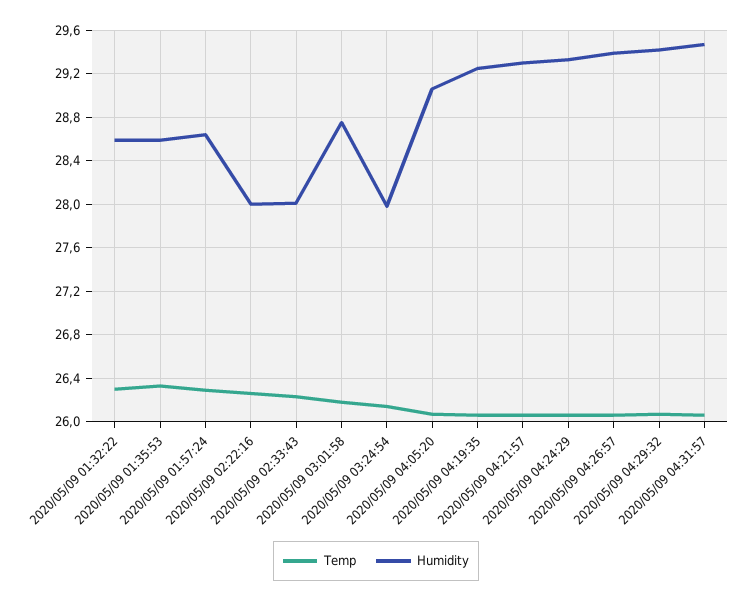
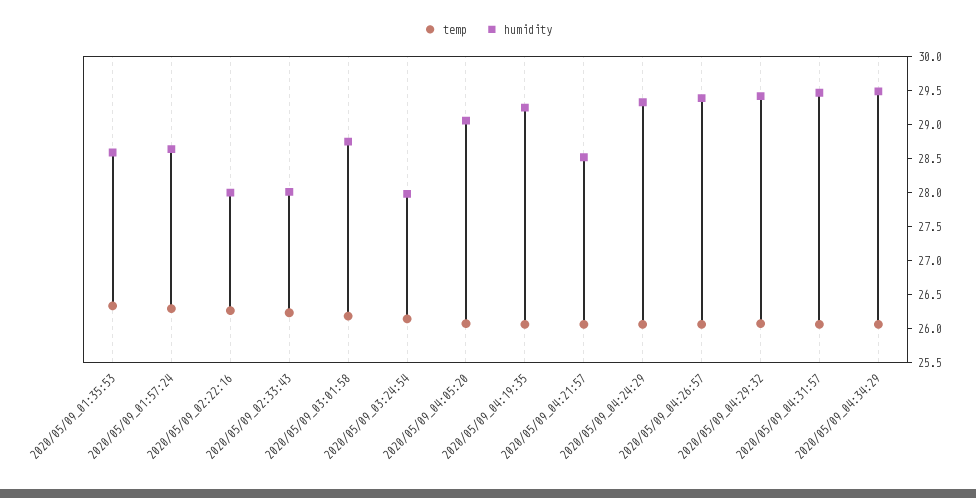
Temp, 2020/05/09 01:32:22: 26.3 -> none
Humidity, 2020/05/09 01:32:22: 28.6 -> none
Humidity, 2020/05/09 04:21:57: 29.3 -> 28.5
Temp, 2020/05/09_04:34:29: none -> 26
Humidity, 2020/05/09_04:34:29: none -> 29.5

